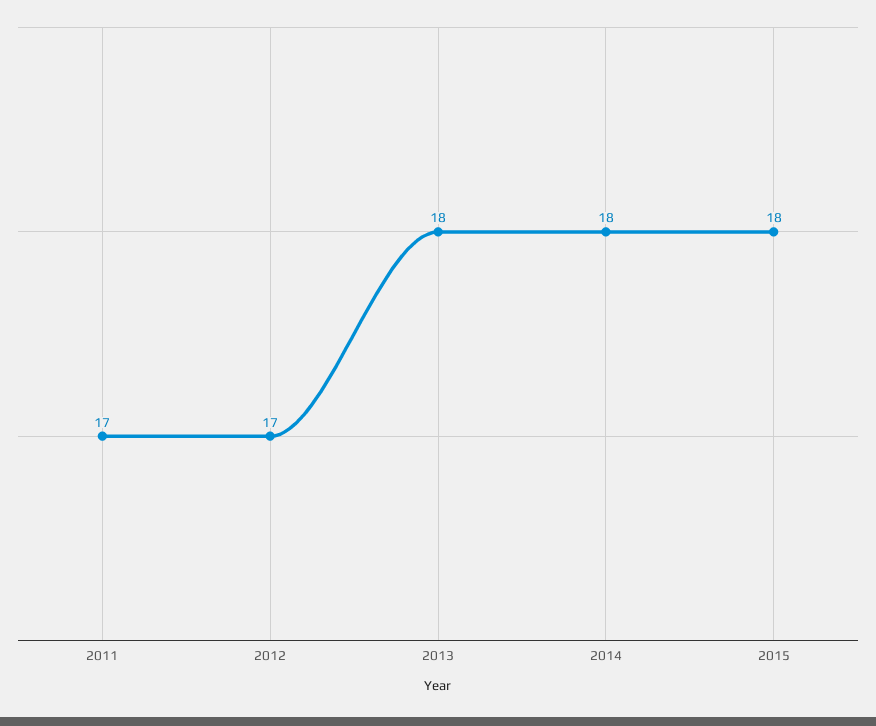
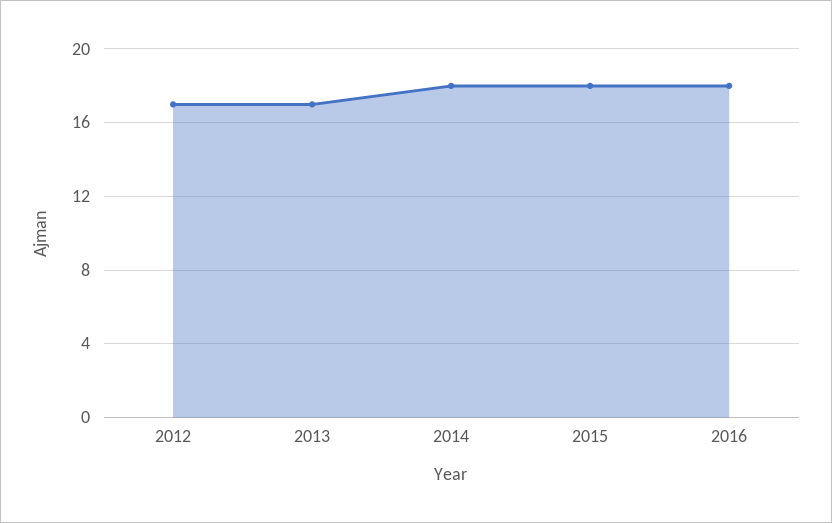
2011: 17 -> none
2013: 18 -> 17
2016: none -> 18

